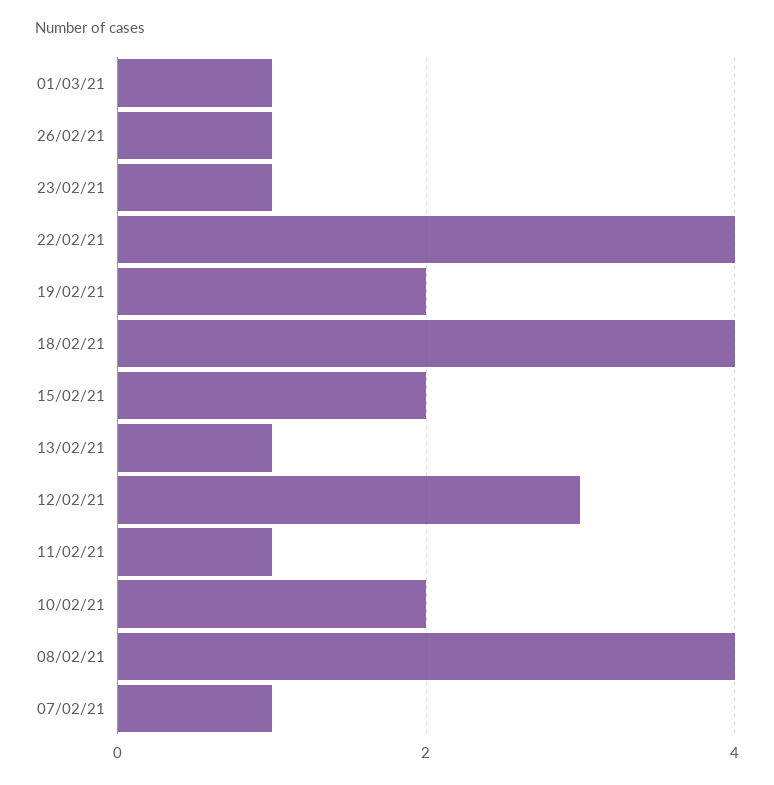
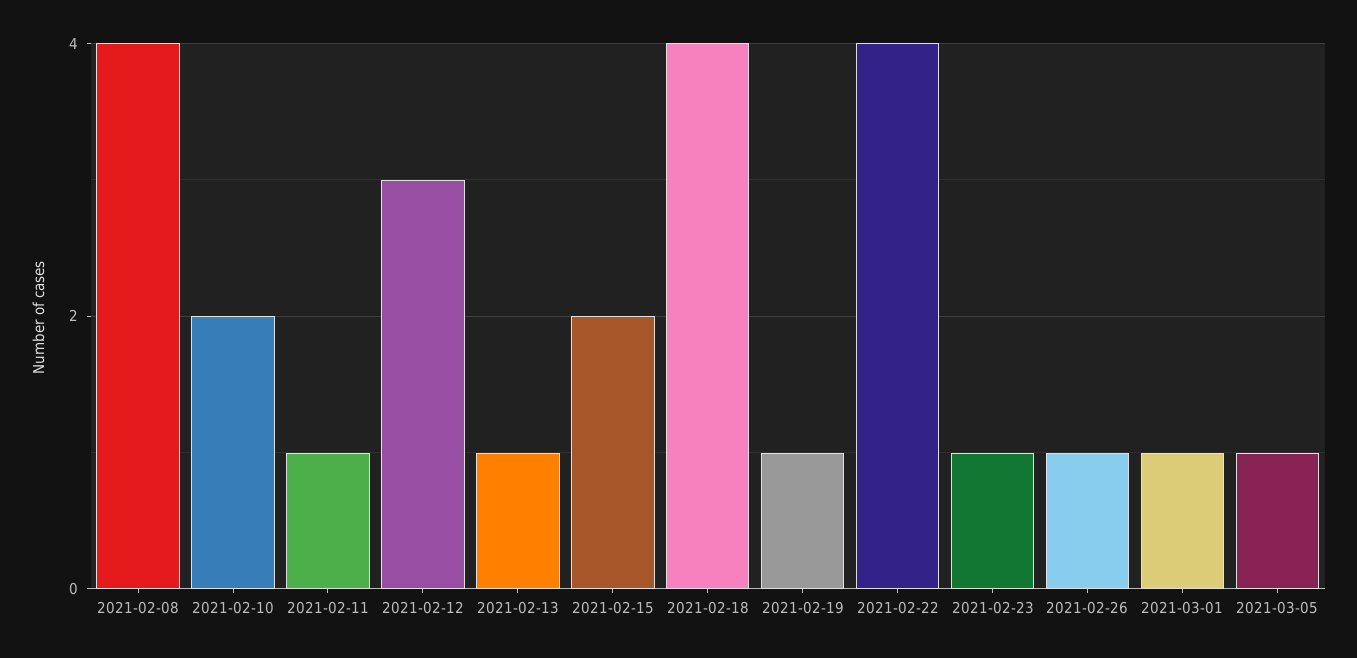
19/02/21: 2 -> 1
07/02/21: 1 -> none
2021-03-05: none -> 1

